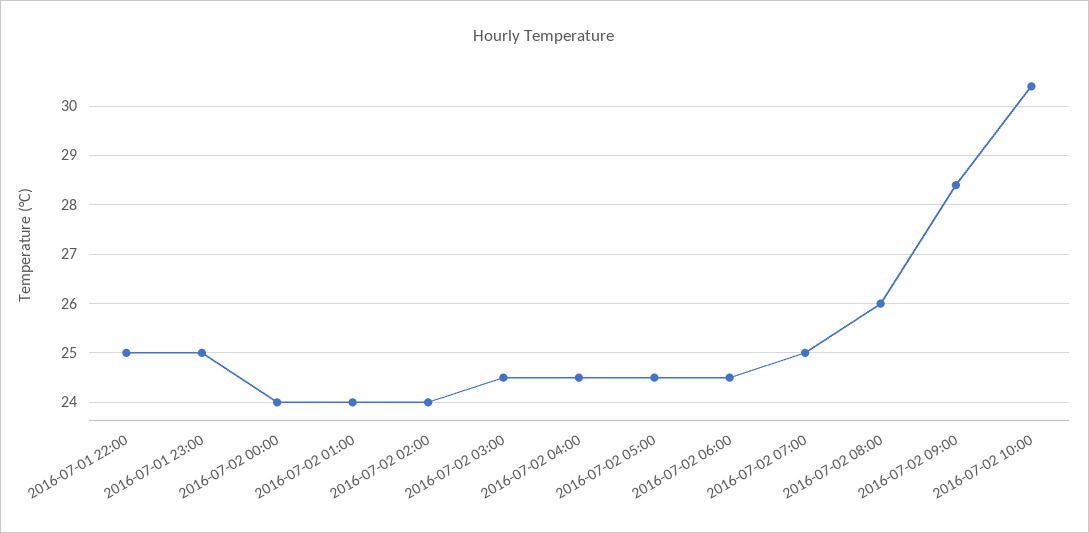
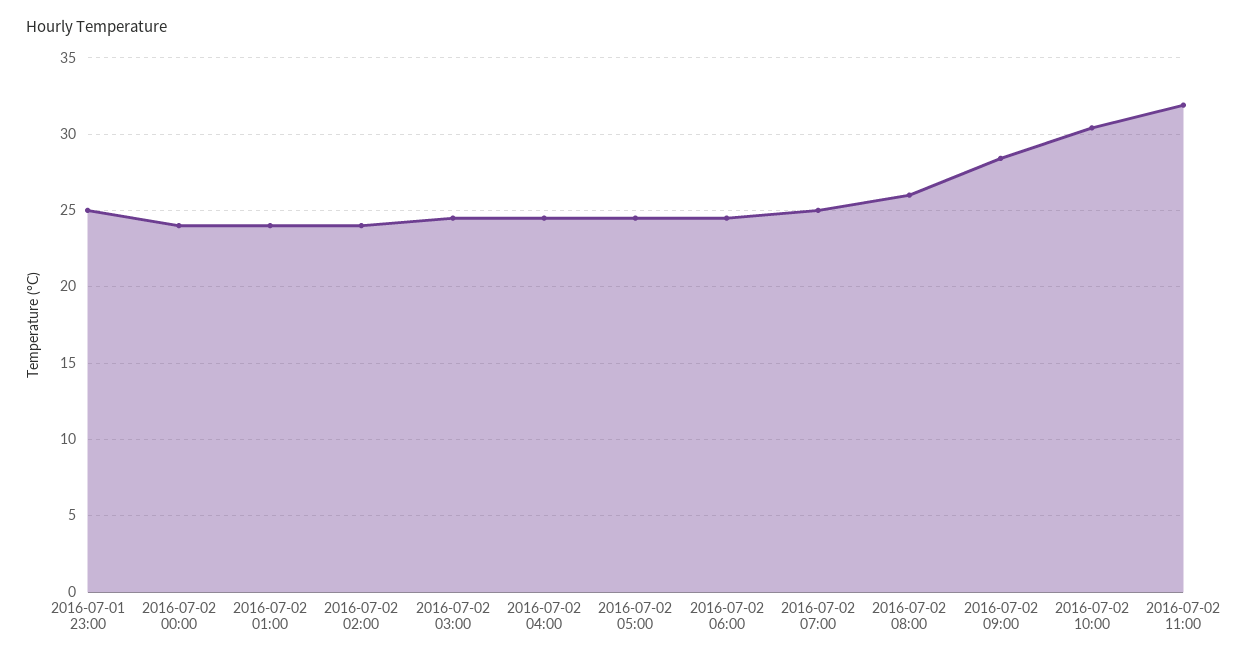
2016-07-01 22:00: 25 -> none
2016-07-02 11:00: none -> 32

